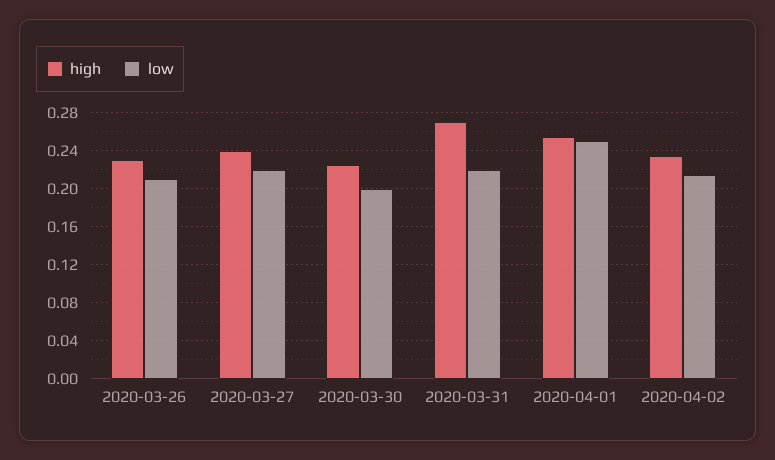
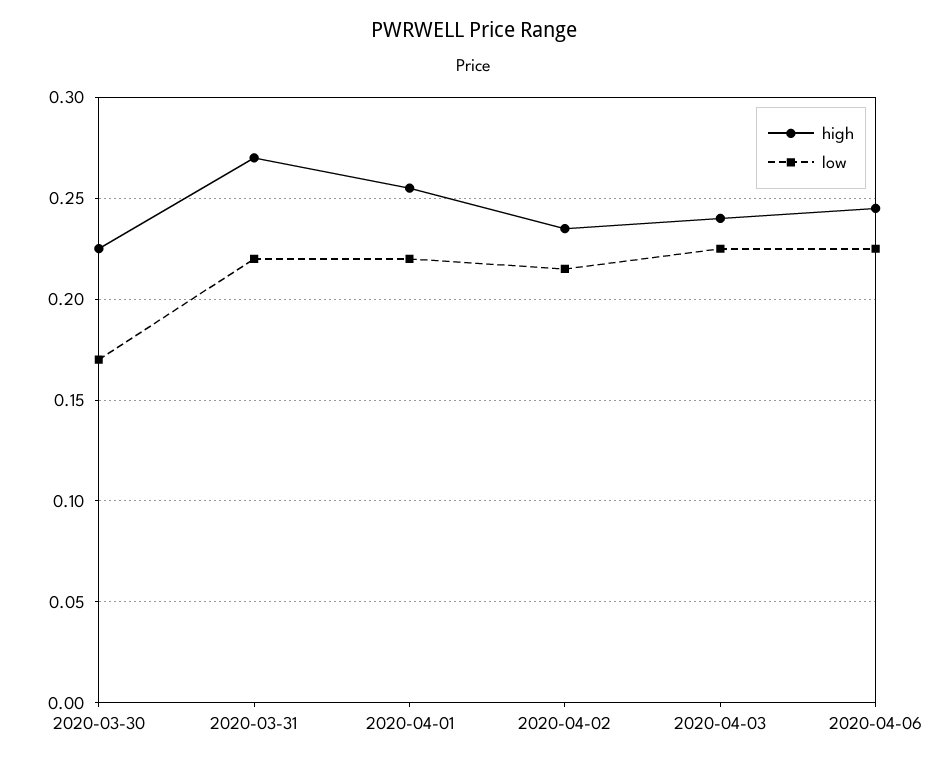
high, 2020-03-26: 0.23 -> none
low, 2020-03-26: 0.21 -> none
high, 2020-03-27: 0.24 -> none
low, 2020-03-27: 0.22 -> none
low, 2020-03-30: 0.2 -> 0.17
low, 2020-04-01: 0.25 -> 0.22
high, 2020-04-03: none -> 0.24
low, 2020-04-03: none -> 0.225
high, 2020-04-06: none -> 0.245
low, 2020-04-06: none -> 0.225

